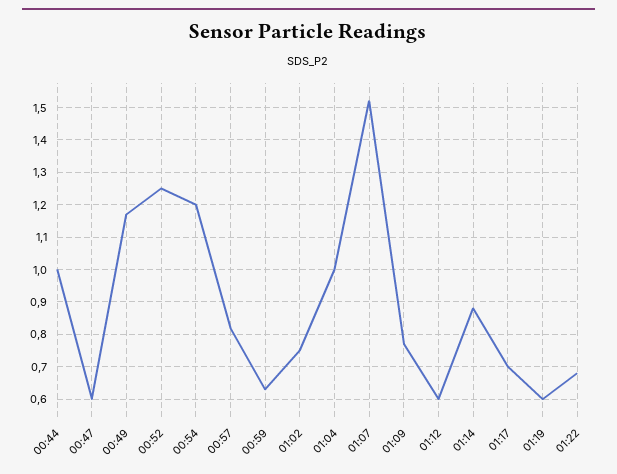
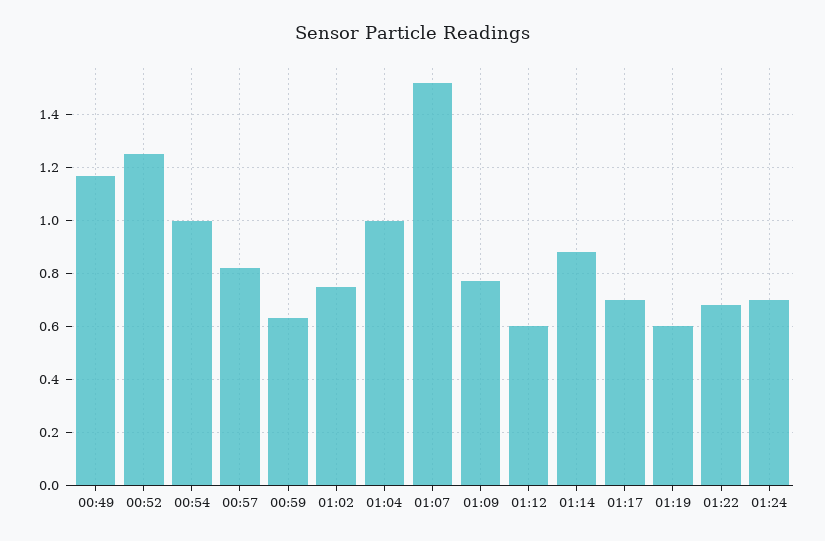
00:44: 1 -> none
00:47: 0.6 -> none
00:54: 1.2 -> 1
01:24: none -> 0.7

